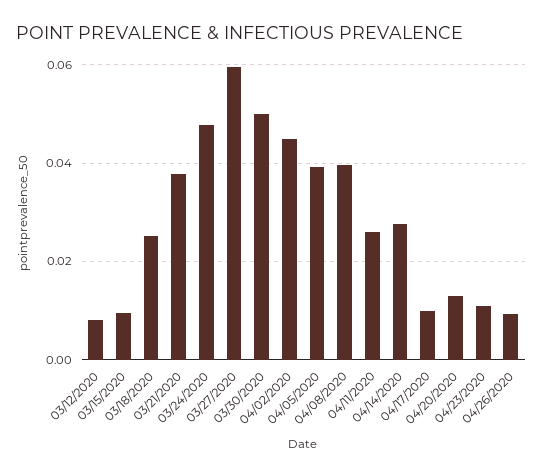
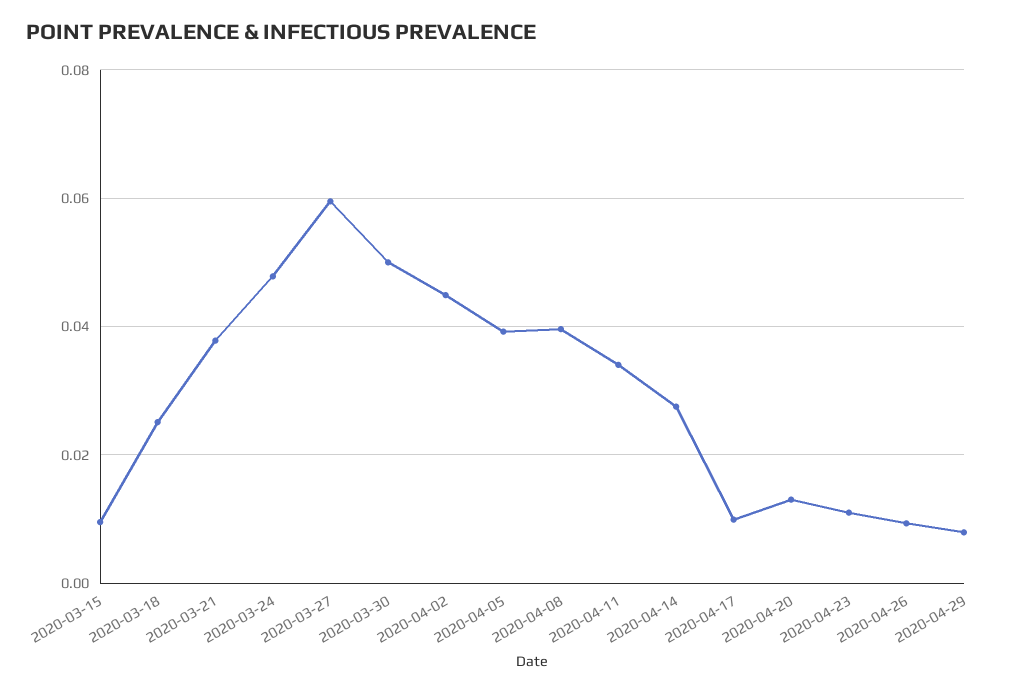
03/12/2020: 0.008 -> none
04/11/2020: 0.026 -> 0.034
2020-04-29: none -> 0.008

